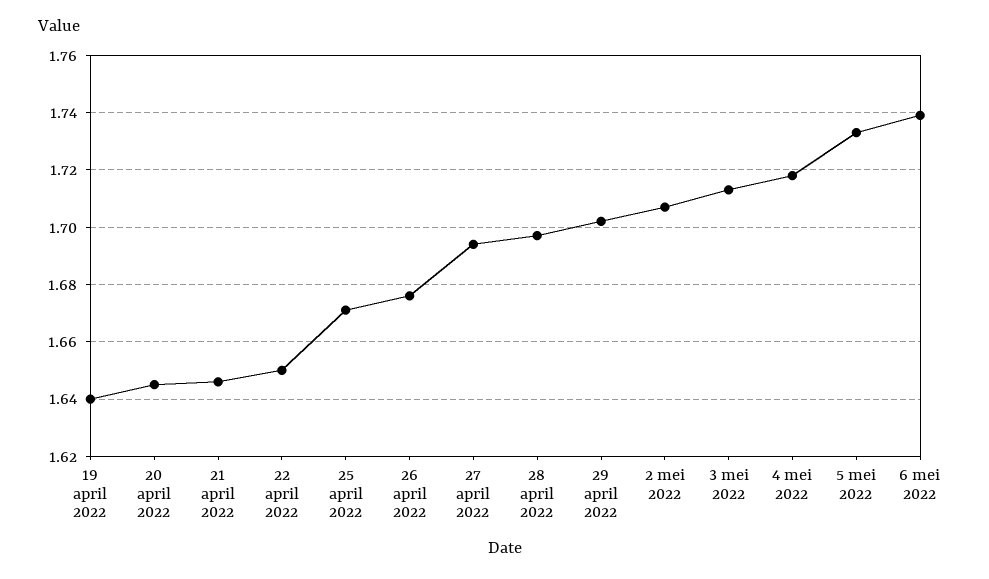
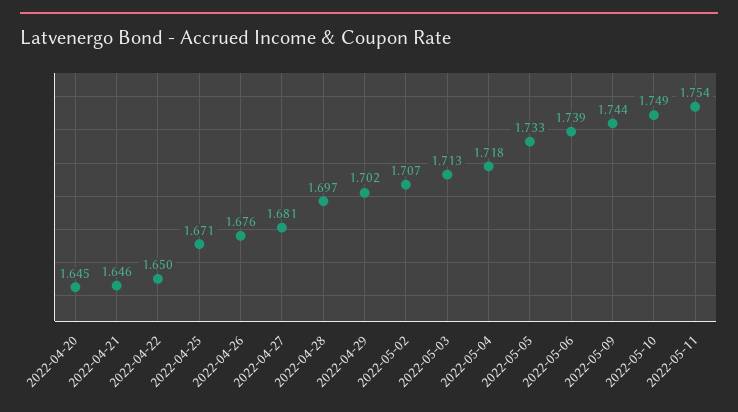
19 april 2022: 1.64 -> none
27 april 2022: 1.695 -> 1.681
2022-05-09: none -> 1.744
2022-05-10: none -> 1.749
2022-05-11: none -> 1.754

